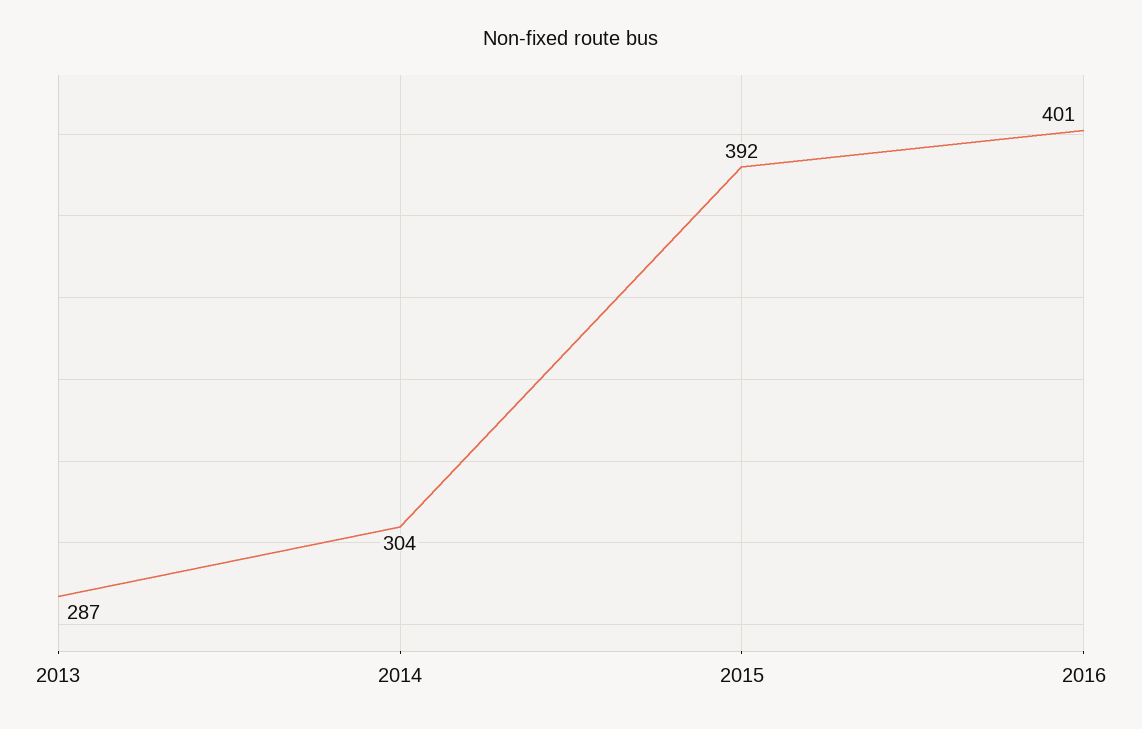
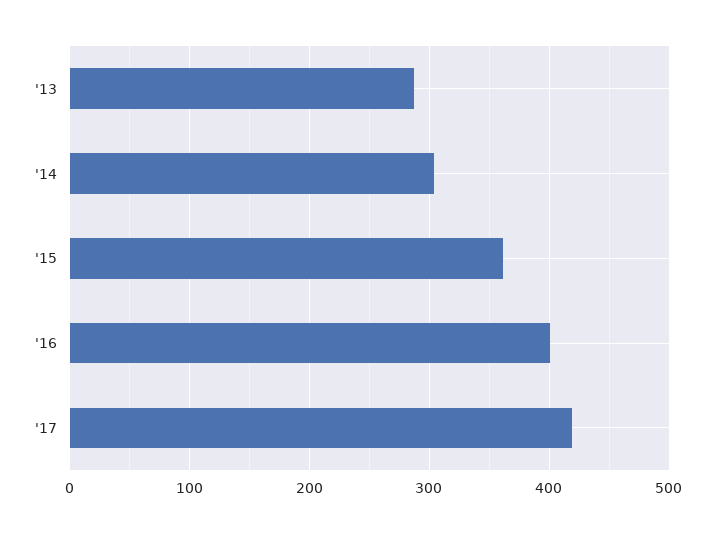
2015: 392 -> 360
'17: none -> 420

